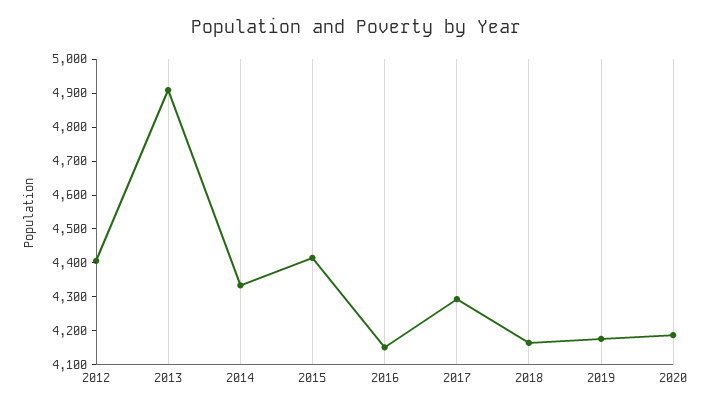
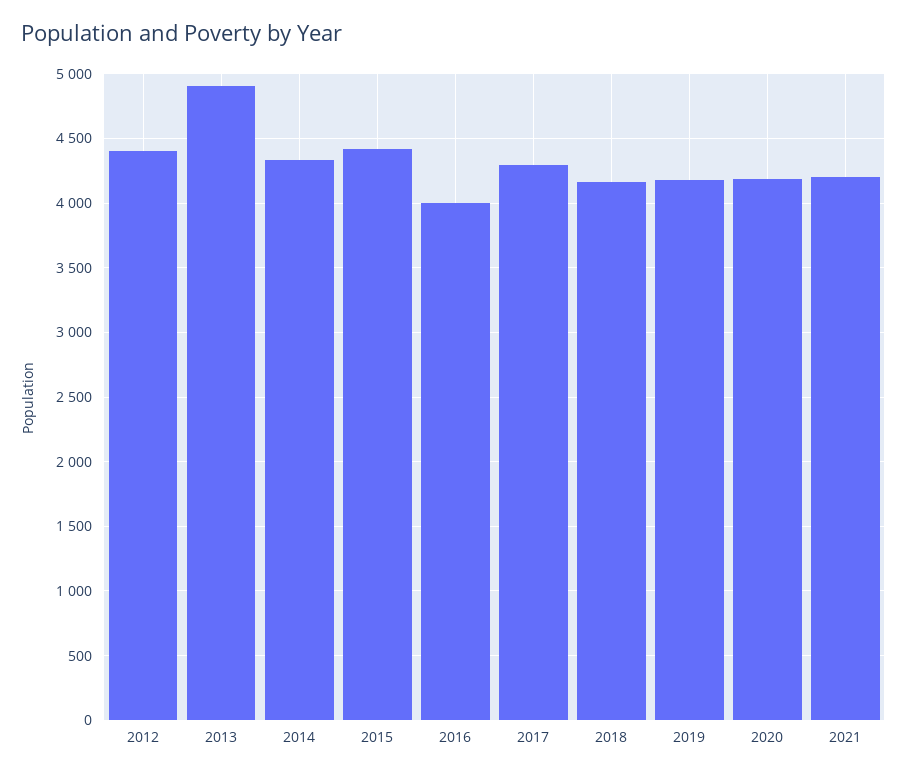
2016: 4150 -> 4000
2021: none -> 4200

